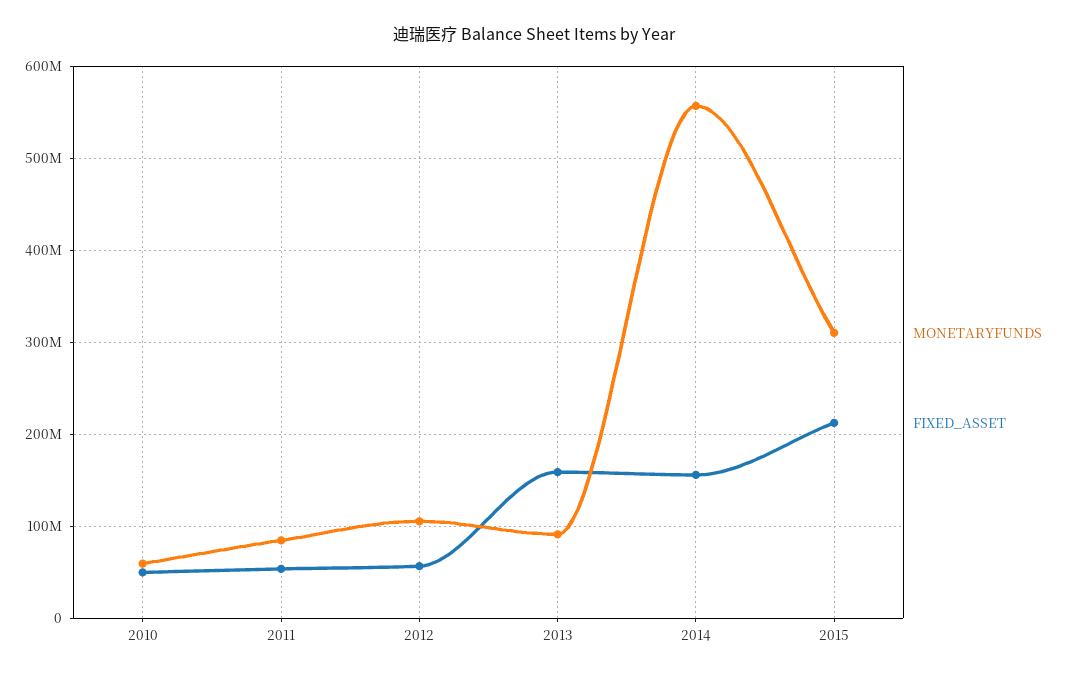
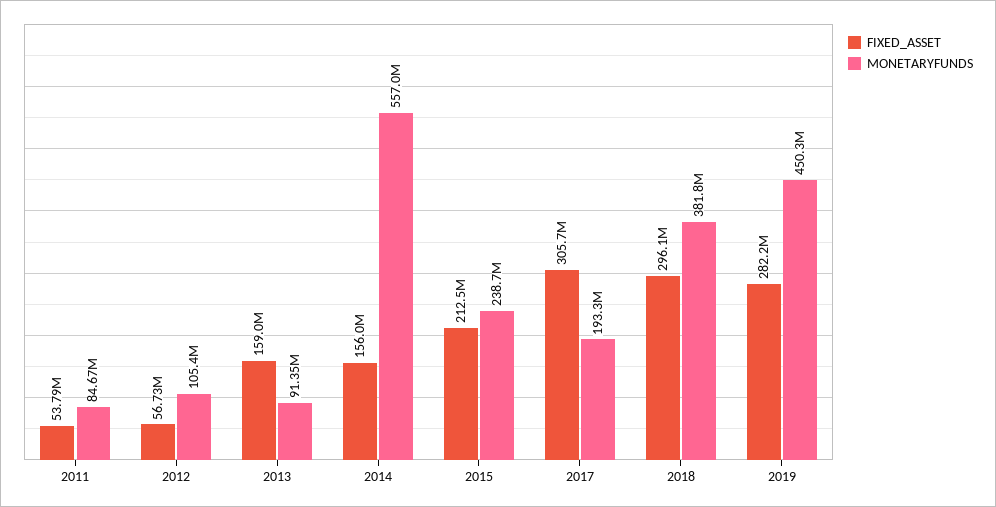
MONETARYFUNDS, 2010: 60000000 -> none
FIXED_ASSET, 2010: 50000000 -> none
MONETARYFUNDS, 2015: 310000000 -> 238700000
FIXED_ASSET, 2017: none -> 305700000
MONETARYFUNDS, 2017: none -> 193300000
FIXED_ASSET, 2018: none -> 296100000
MONETARYFUNDS, 2018: none -> 381800000
FIXED_ASSET, 2019: none -> 282200000
MONETARYFUNDS, 2019: none -> 450300000

